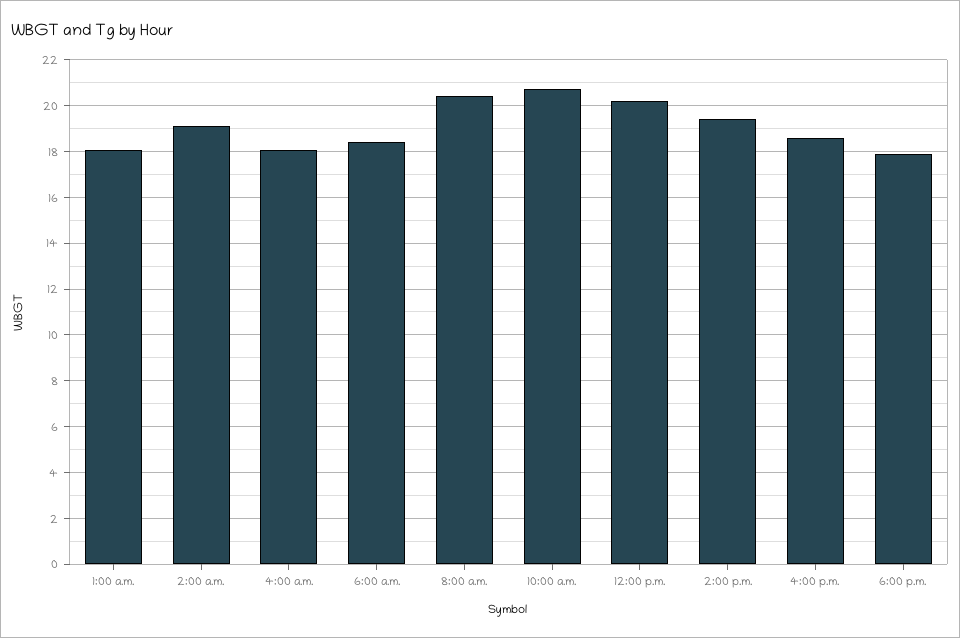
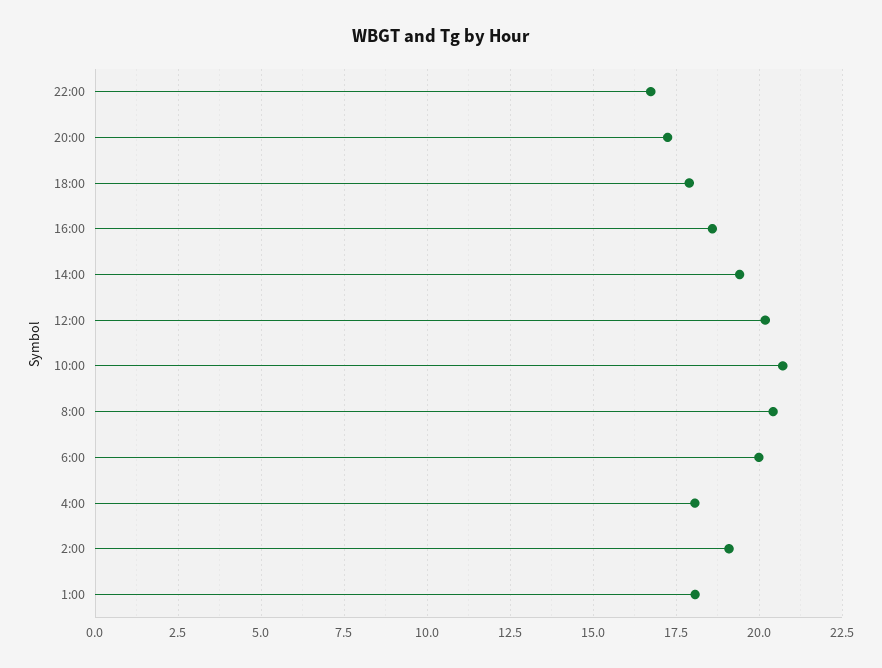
6:00 a.m.: 18.5 -> 20
22:00: none -> 16.75
20:00: none -> 17.25

